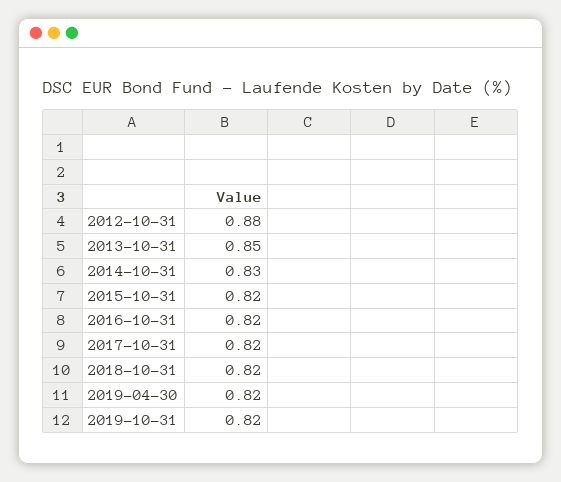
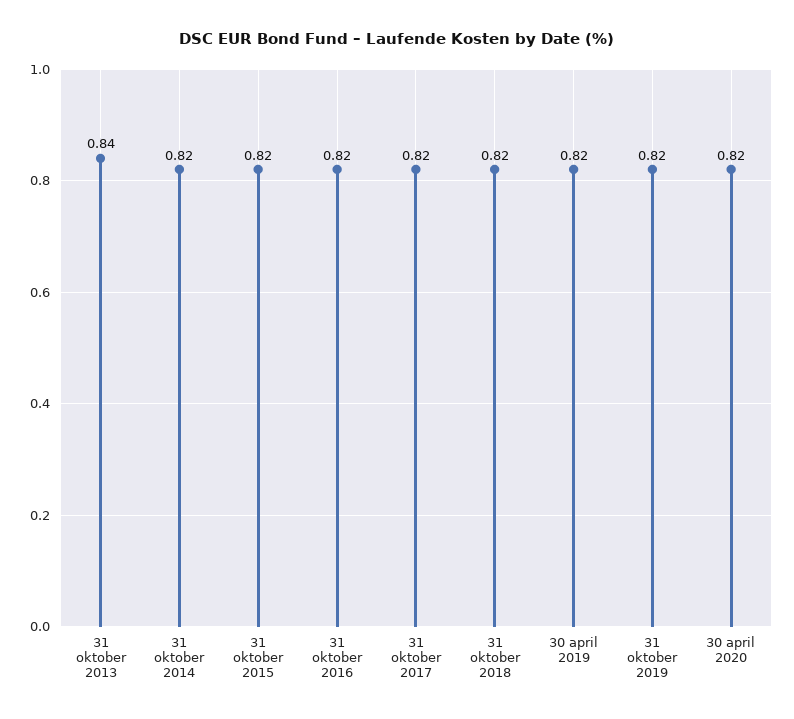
2012-10-31: 0.88 -> none
2013-10-31: 0.85 -> 0.84
2014-10-31: 0.83 -> 0.82
30 april 2020: none -> 0.82

